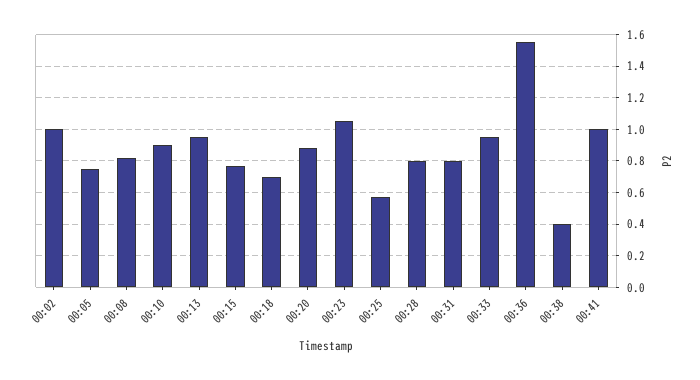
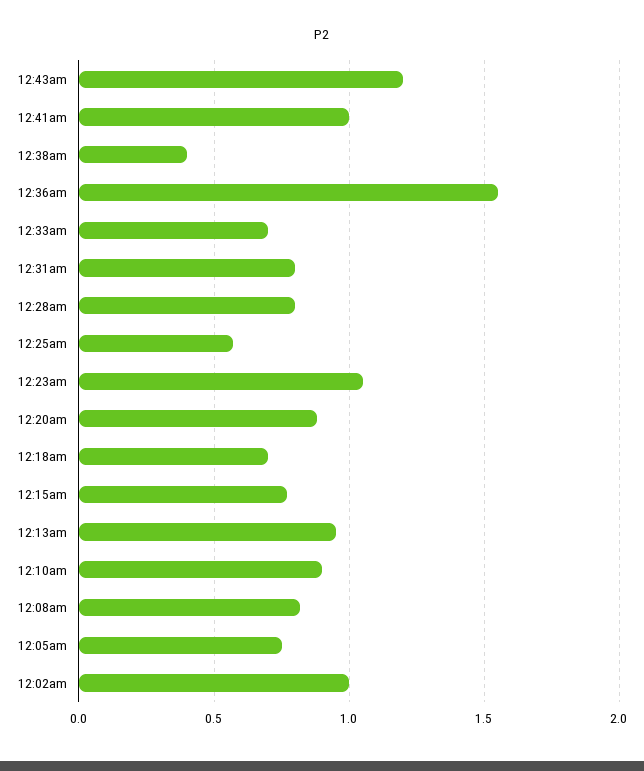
00:33: 0.95 -> 0.7
12:43am: none -> 1.2

